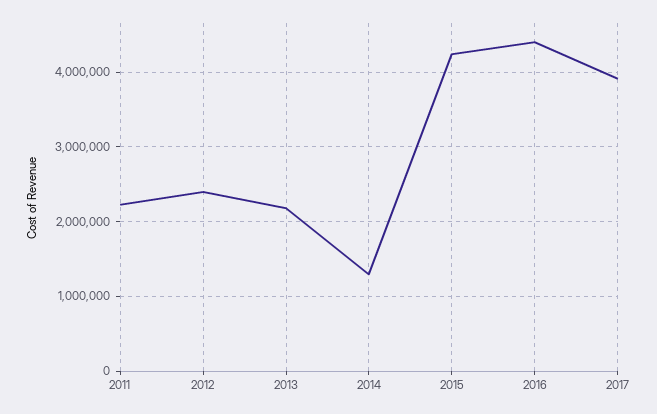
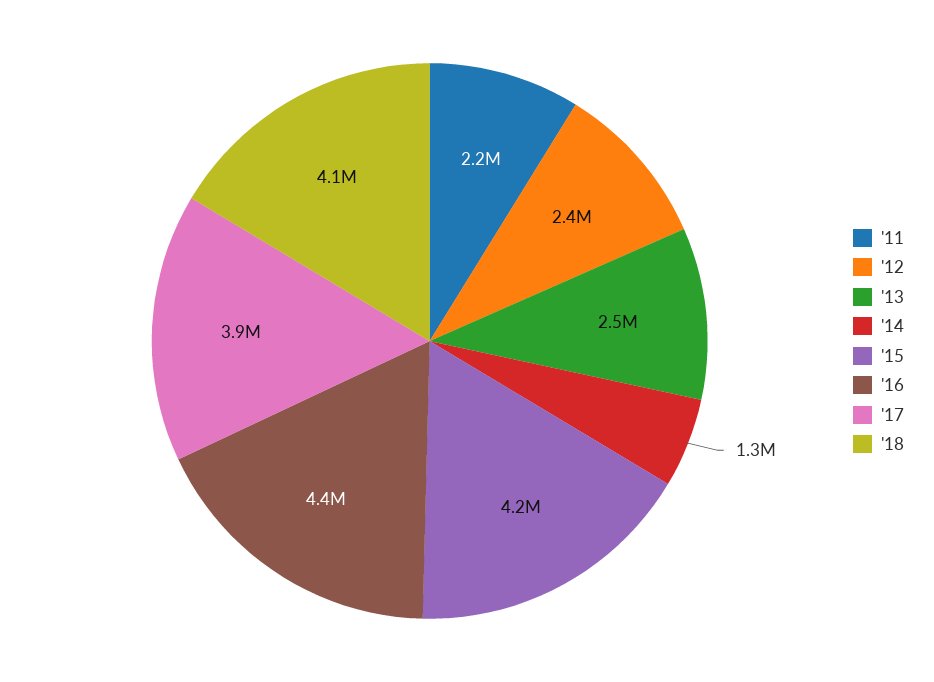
2013: 2200000 -> 2500000
'18: none -> 4100000

